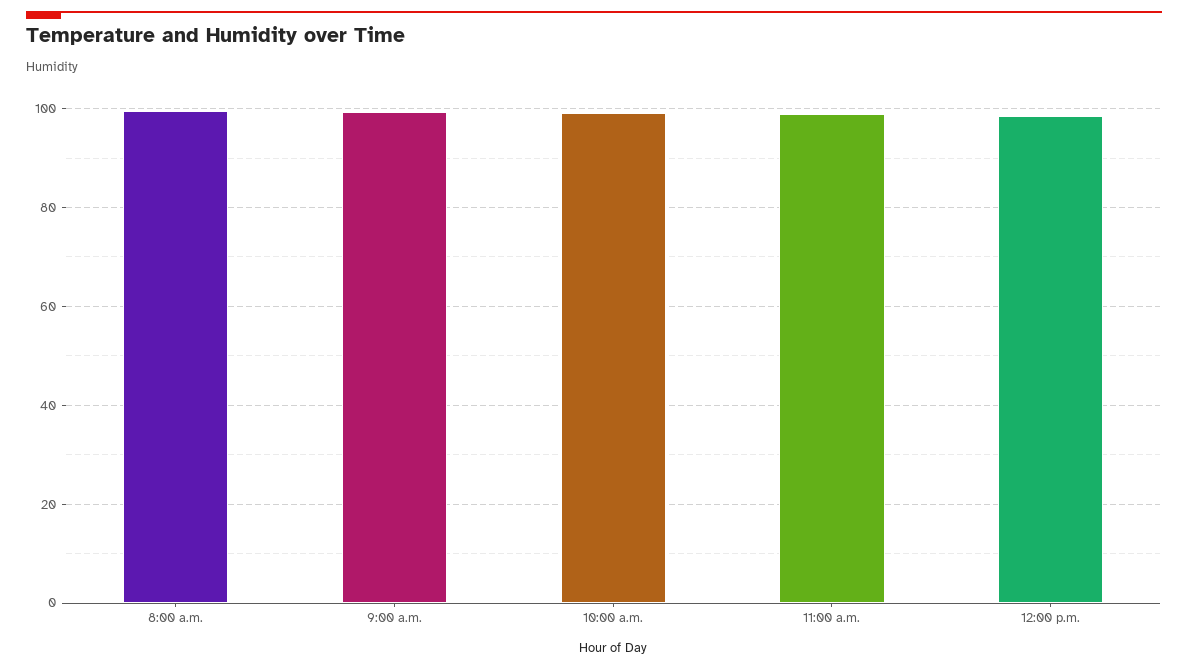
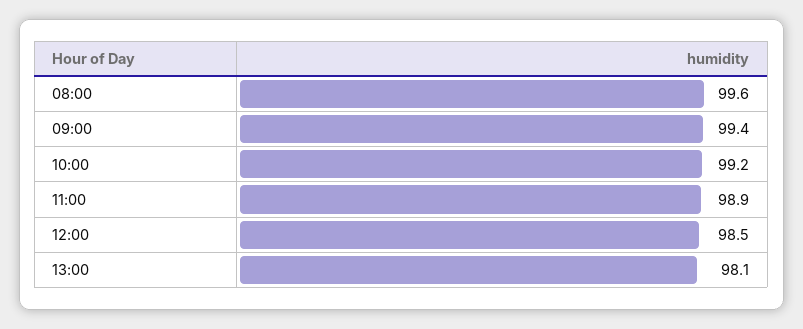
13:00: none -> 98.1

